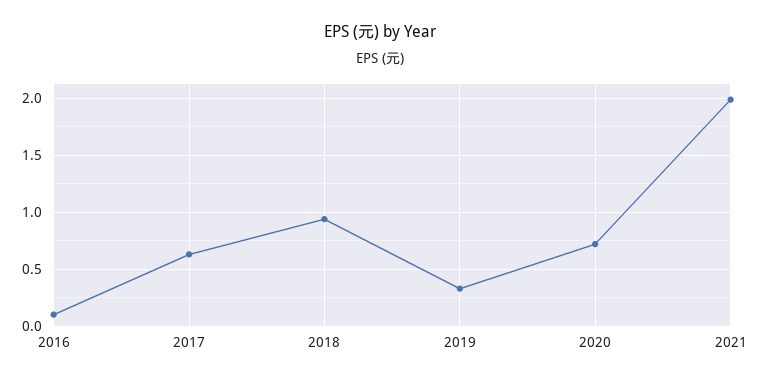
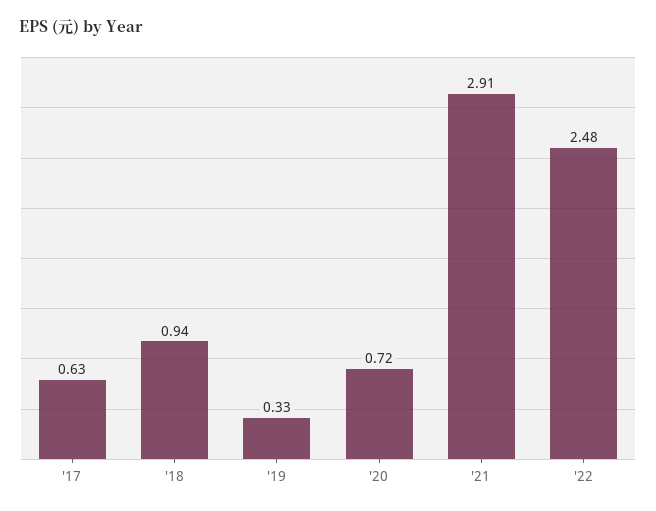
2016: 0.1 -> none
2021: 2 -> 2.91
'22: none -> 2.48

